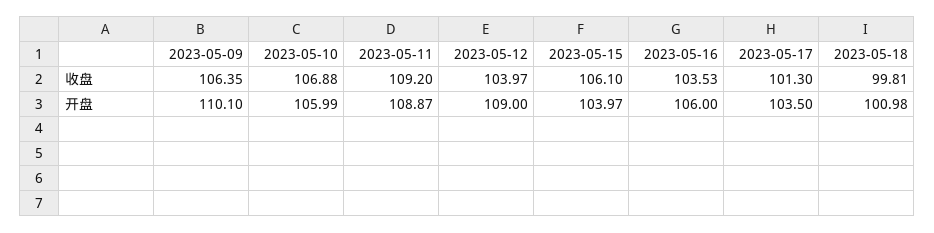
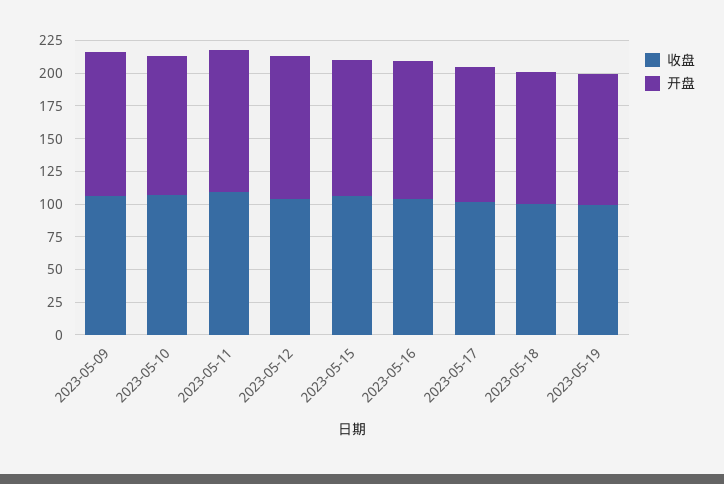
收盘, 2023-05-19: none -> 100
开盘, 2023-05-19: none -> 100

